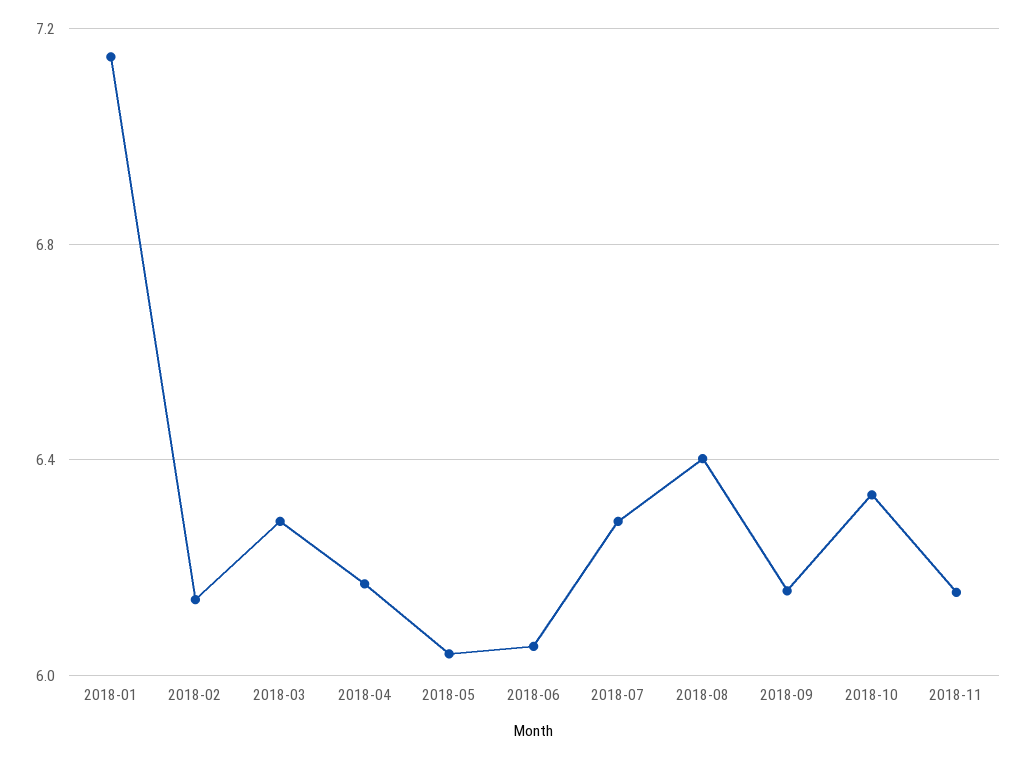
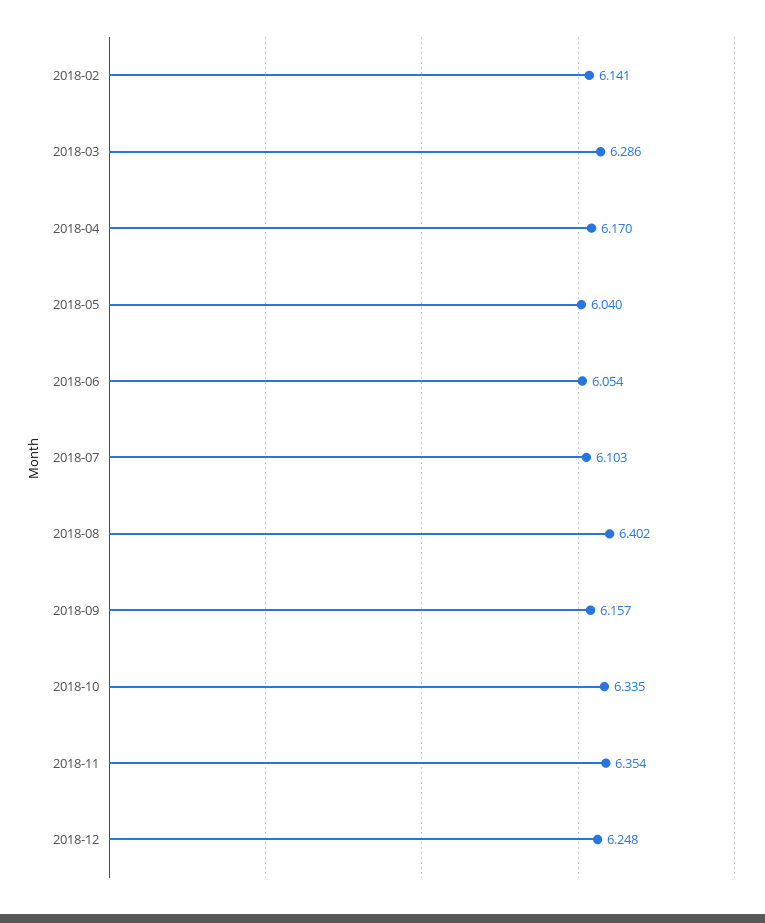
2018-01: 7.15 -> none
2018-07: 6.3 -> 6.103
2018-11: 6.15 -> 6.354
2018-12: none -> 6.248

